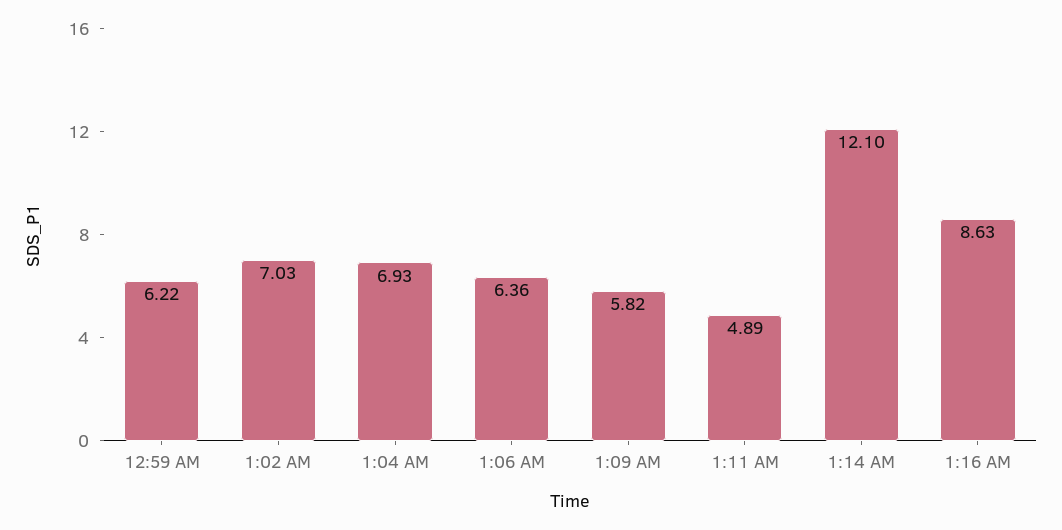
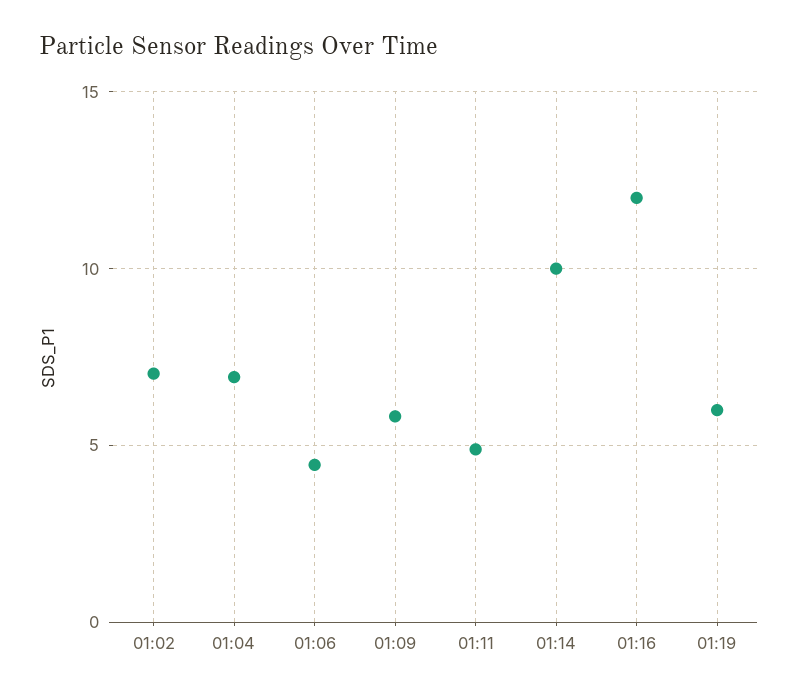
12:59 AM: 6.22 -> none
1:06 AM: 6.36 -> 4.5
1:14 AM: 12.1 -> 10
1:16 AM: 8.63 -> 12
01:19: none -> 6

